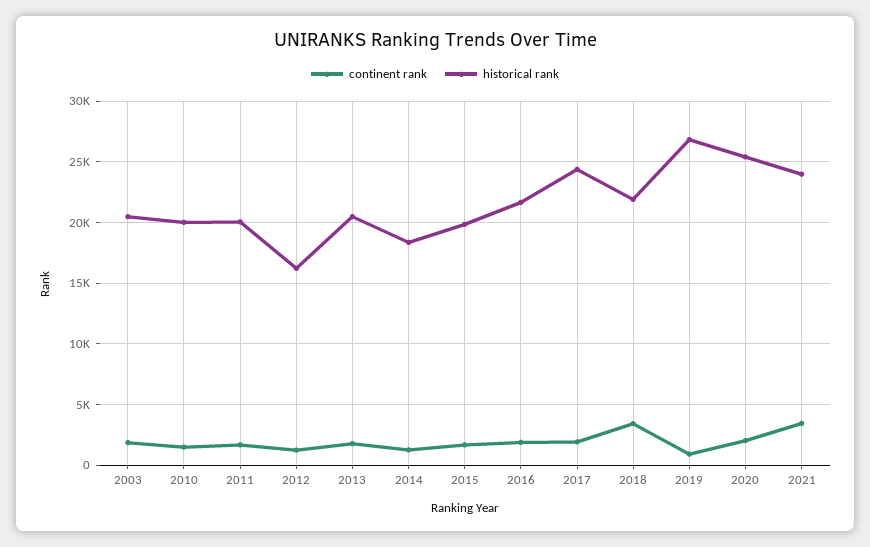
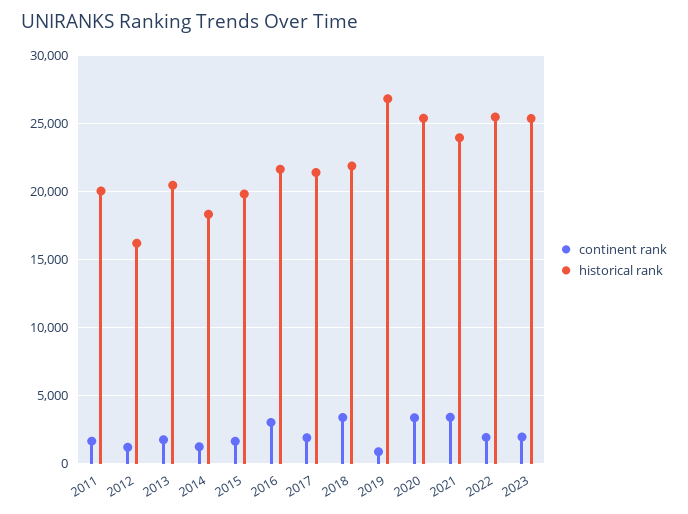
continent rank, 2003: 2000 -> none
historical rank, 2003: 20500 -> none
continent rank, 2010: 1500 -> none
historical rank, 2010: 20000 -> none
continent rank, 2016: 2000 -> 3000
historical rank, 2017: 24500 -> 21500
continent rank, 2020: 2000 -> 3500
continent rank, 2022: none -> 2000
historical rank, 2022: none -> 25500
continent rank, 2023: none -> 2000
historical rank, 2023: none -> 25500

